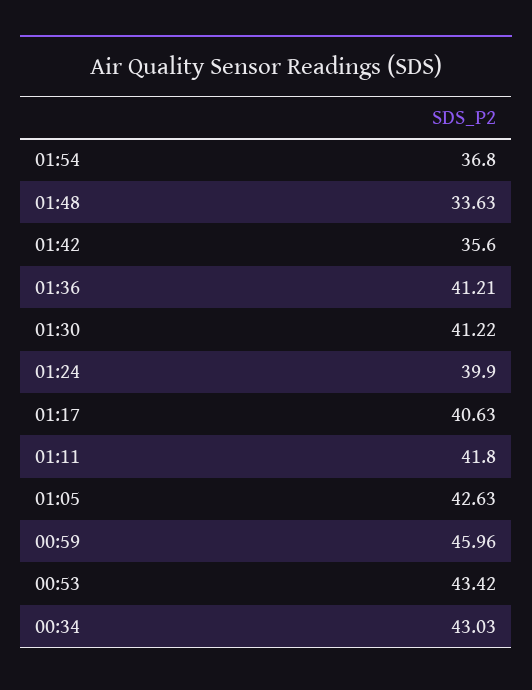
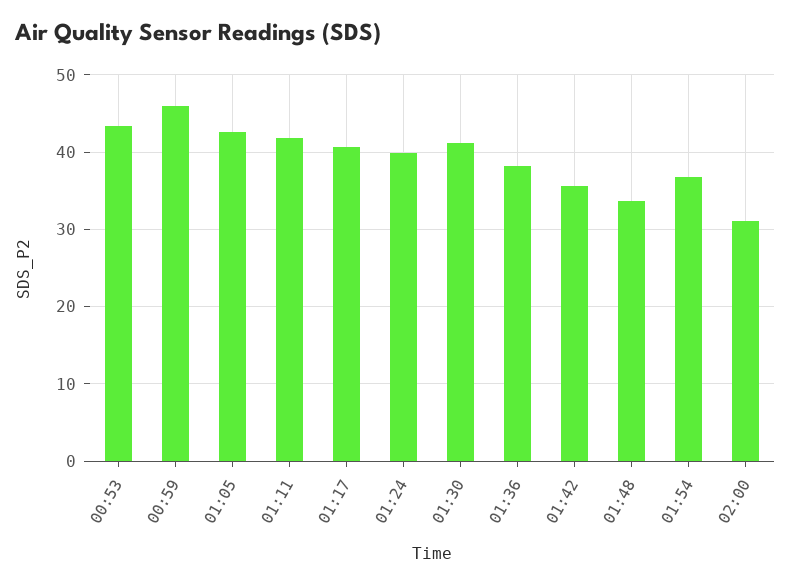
01:36: 41.21 -> 38
00:34: 43.03 -> none
02:00: none -> 31

